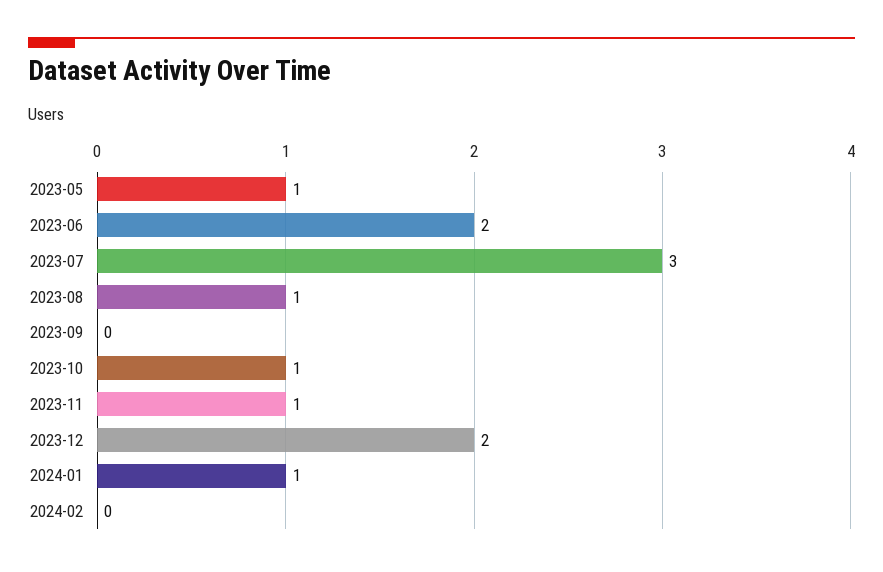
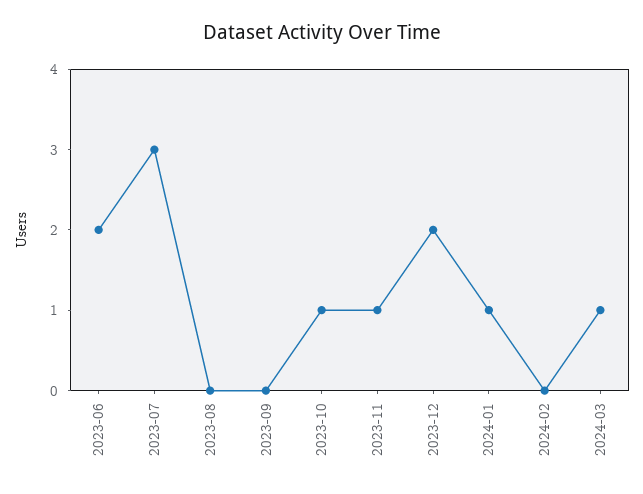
2023-05: 1 -> none
2023-08: 1 -> 0
2024-03: none -> 1

